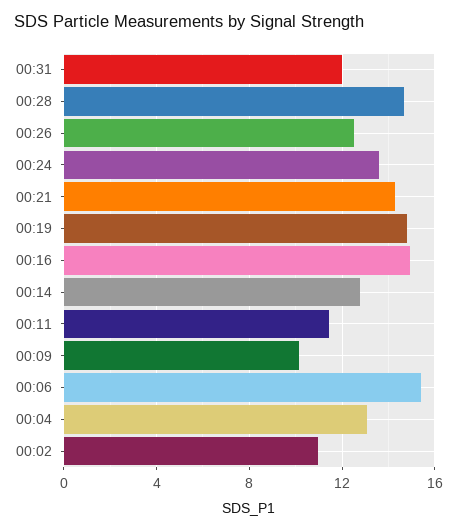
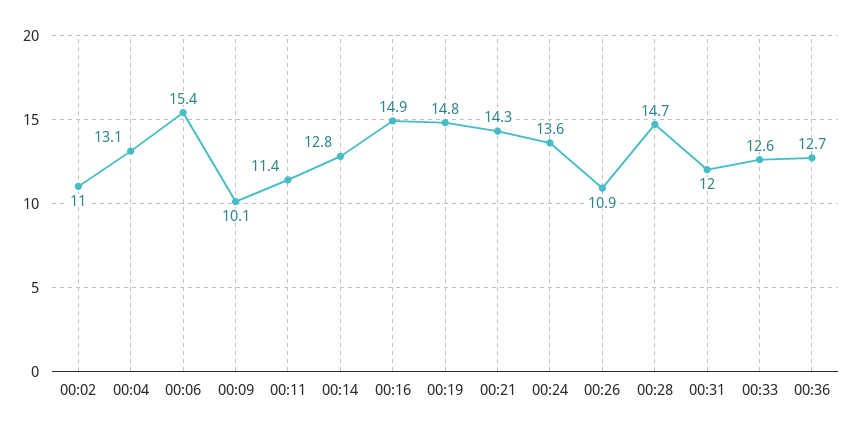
00:26: 12.5 -> 10.9
00:33: none -> 12.6
00:36: none -> 12.7

